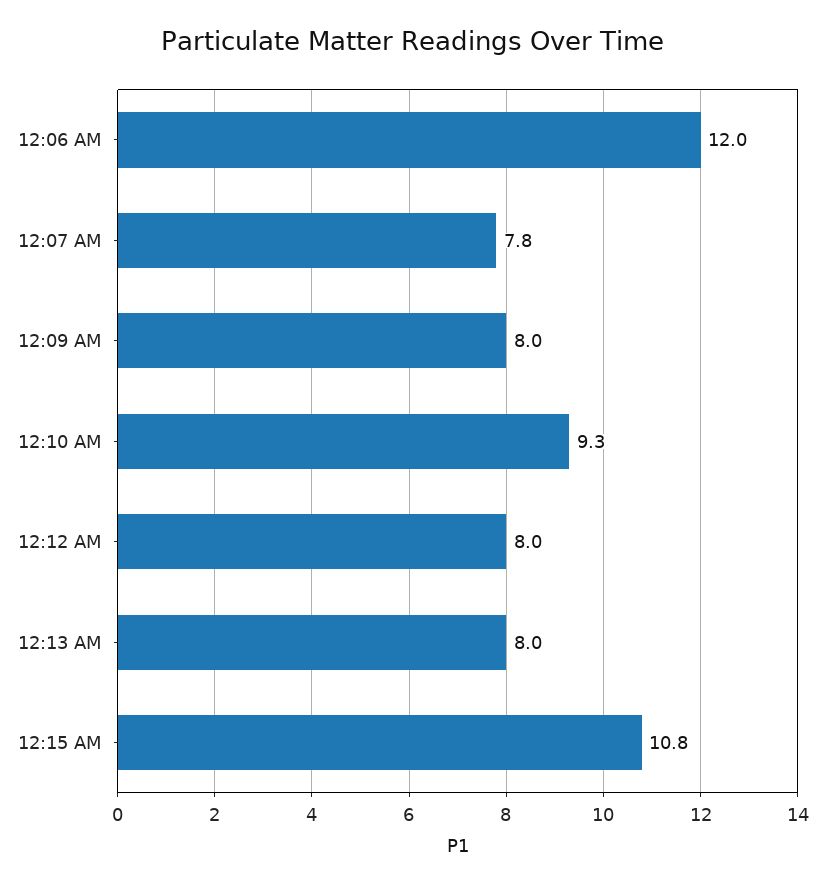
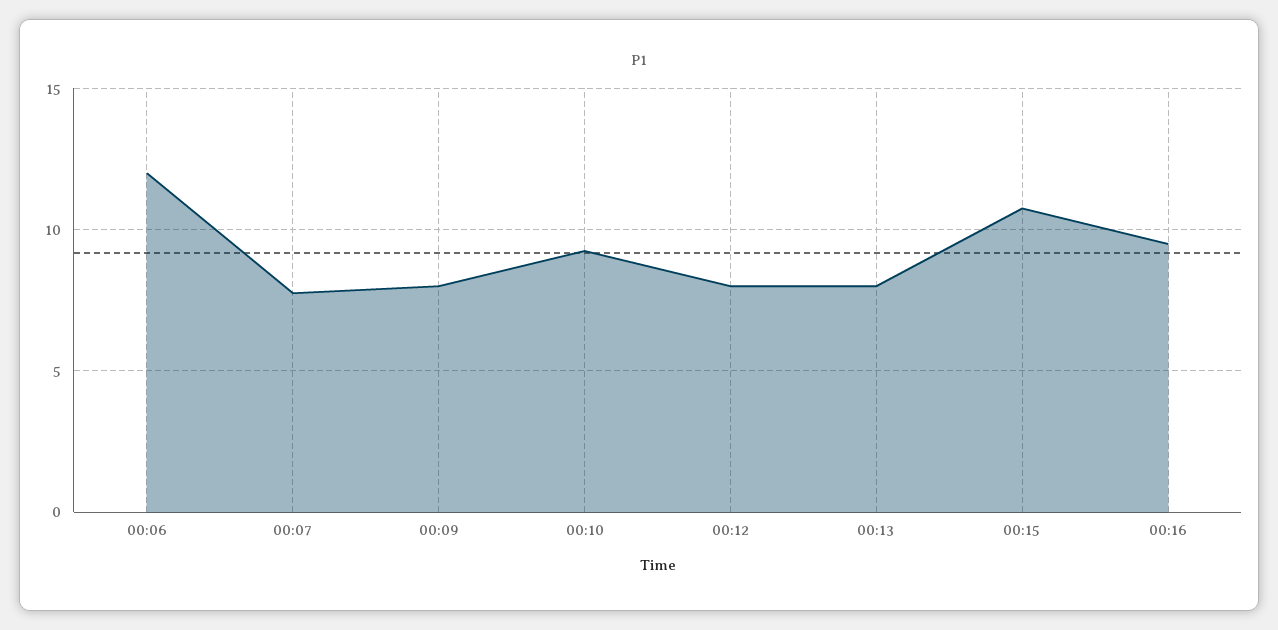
00:16: none -> 9.5

